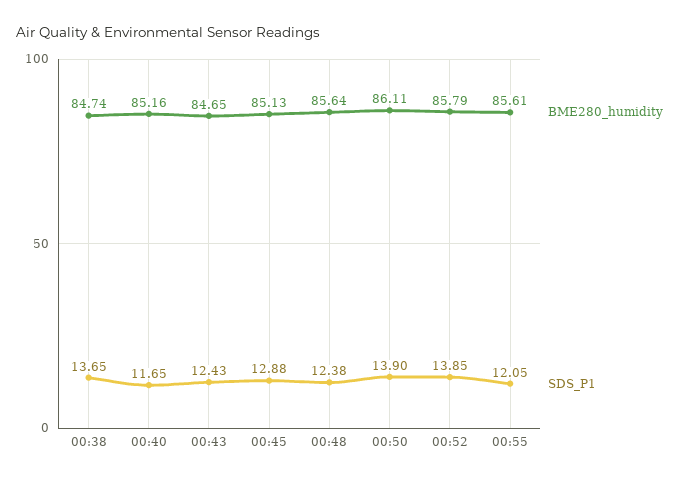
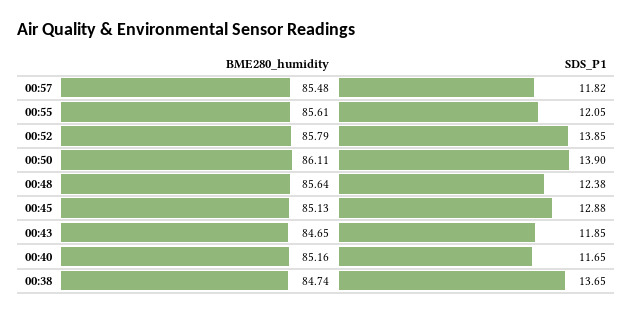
SDS_P1, 00:43: 12.43 -> 11.85
BME280_humidity, 00:57: none -> 85.48
SDS_P1, 00:57: none -> 11.82

